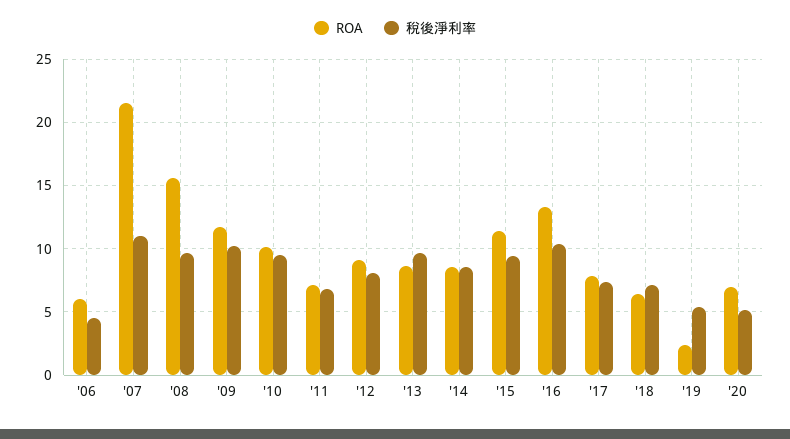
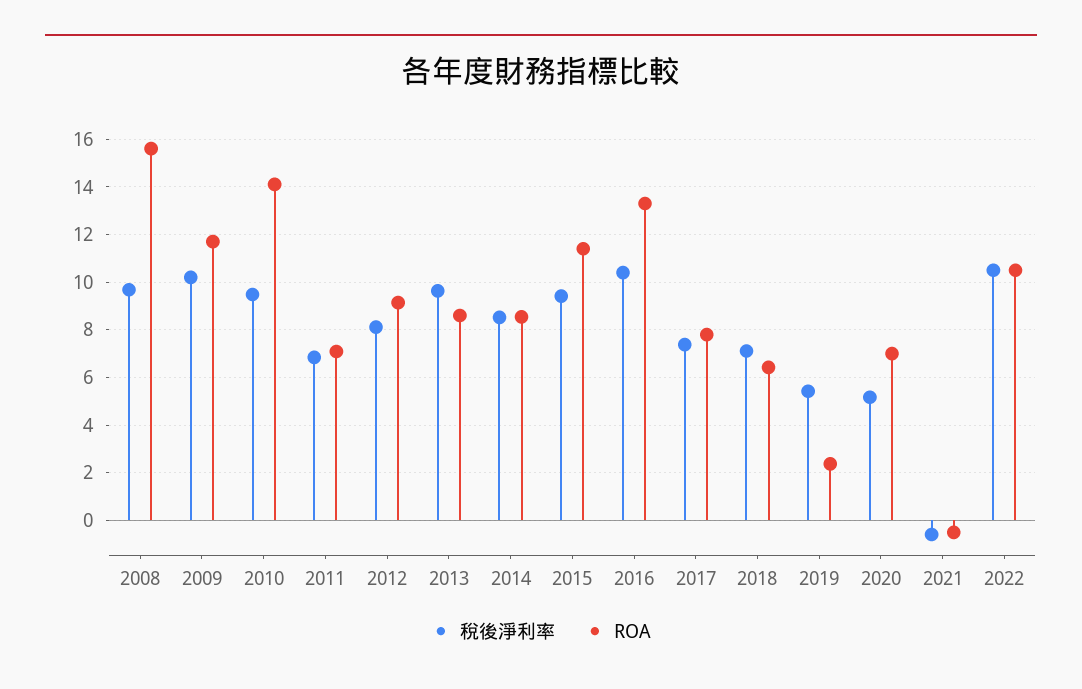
ROA, '06: 6 -> none
稅後淨利率, '06: 4.5 -> none
ROA, '07: 21.5 -> none
稅後淨利率, '07: 11 -> none
ROA, '10: 10 -> 14
稅後淨利率, 2021: none -> -0.5
ROA, 2021: none -> -0.5
稅後淨利率, 2022: none -> 10.5
ROA, 2022: none -> 10.5

